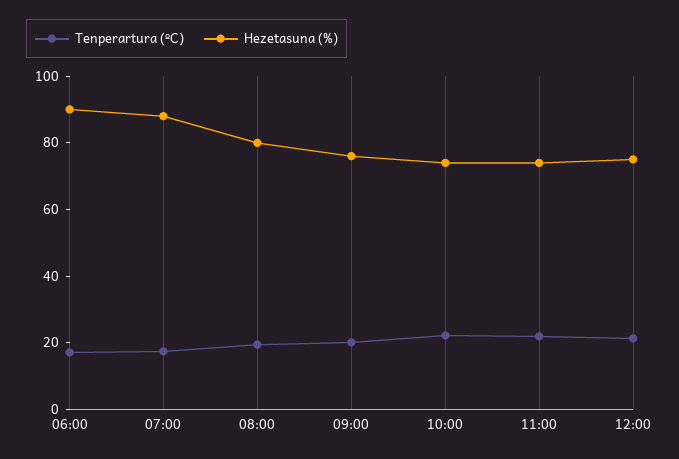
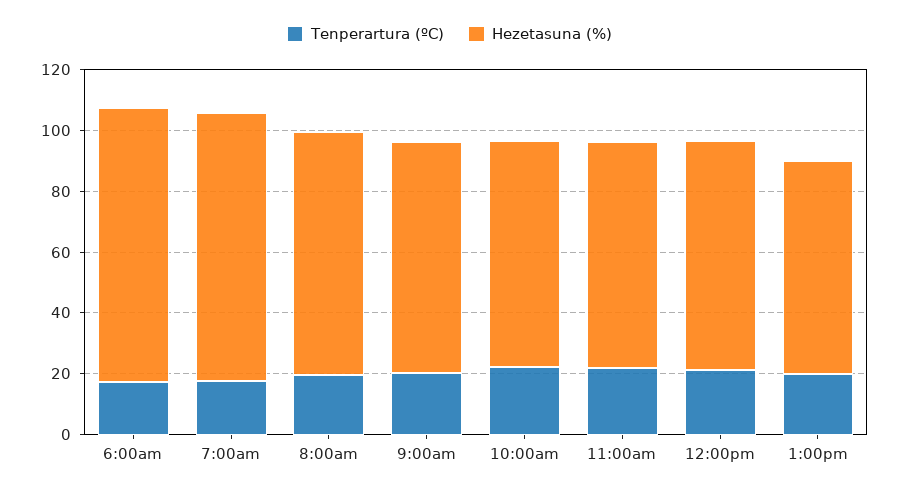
Tenperartura (ºC), 1:00pm: none -> 20
Hezetasuna (%), 1:00pm: none -> 70

